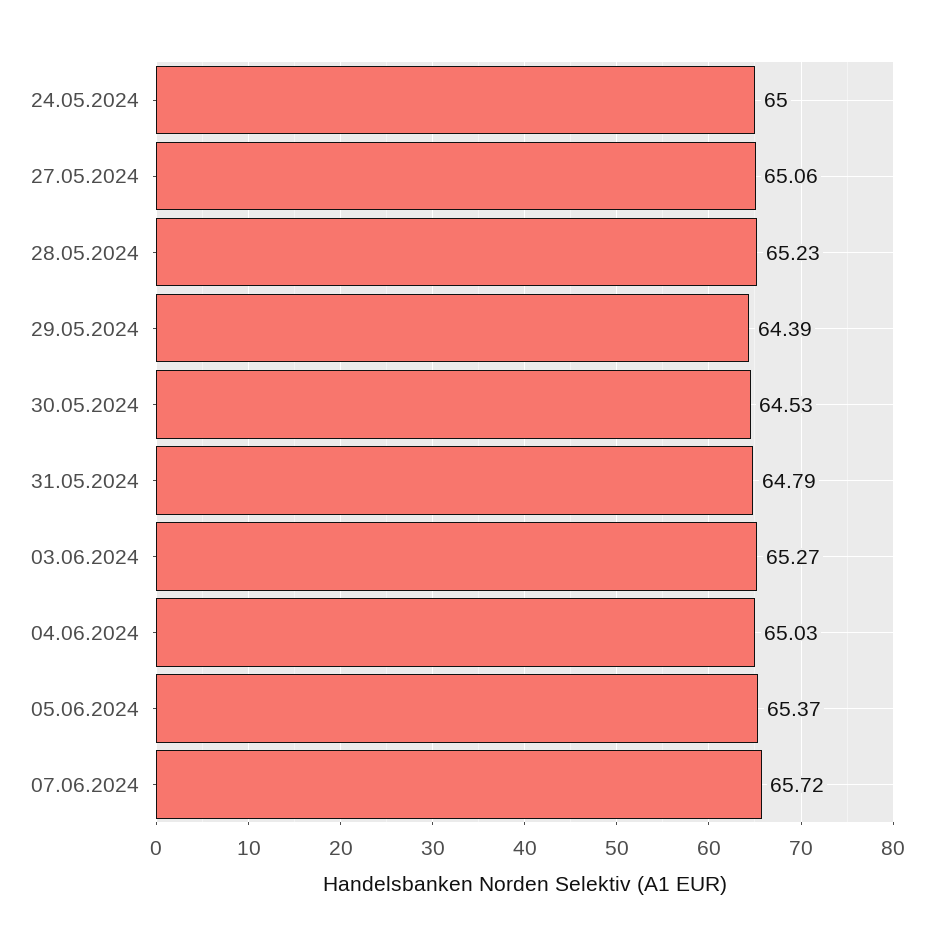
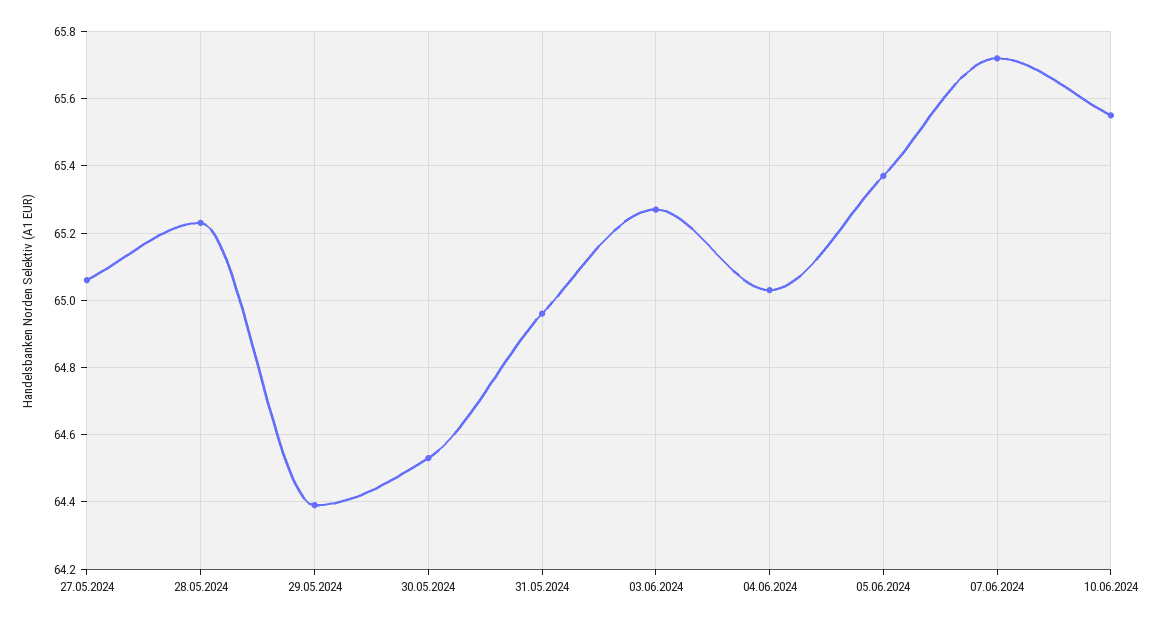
24.05.2024: 65 -> none
31.05.2024: 64.79 -> 64.95
10.06.2024: none -> 65.55

